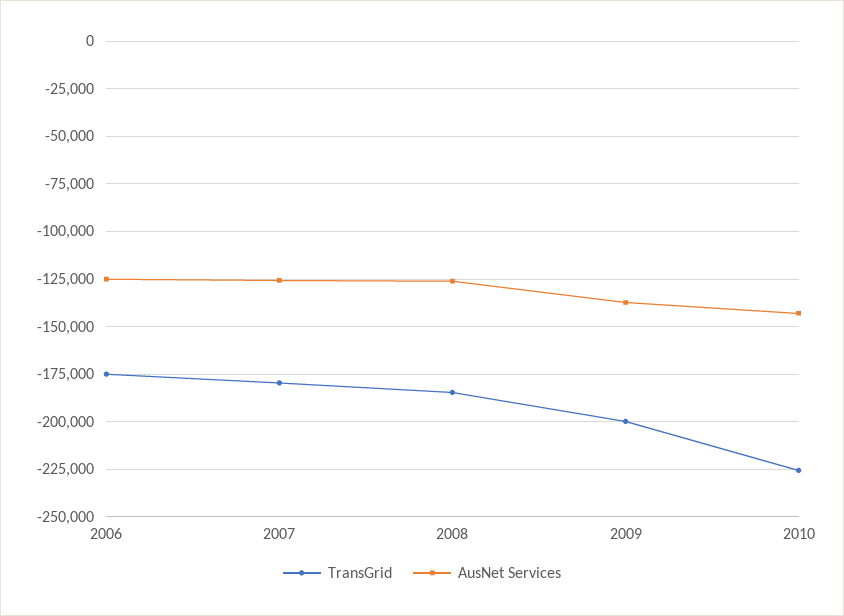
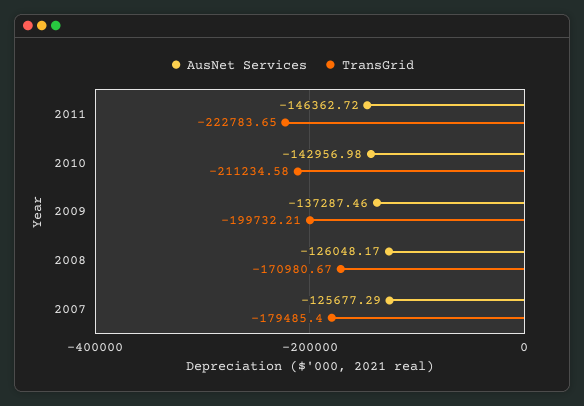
TransGrid, 2006: -175000 -> none
AusNet Services, 2006: -125000 -> none
TransGrid, 2008: -185000 -> -170980.67
TransGrid, 2010: -225000 -> -211234.58
AusNet Services, 2011: none -> -146362.72
TransGrid, 2011: none -> -222783.65

